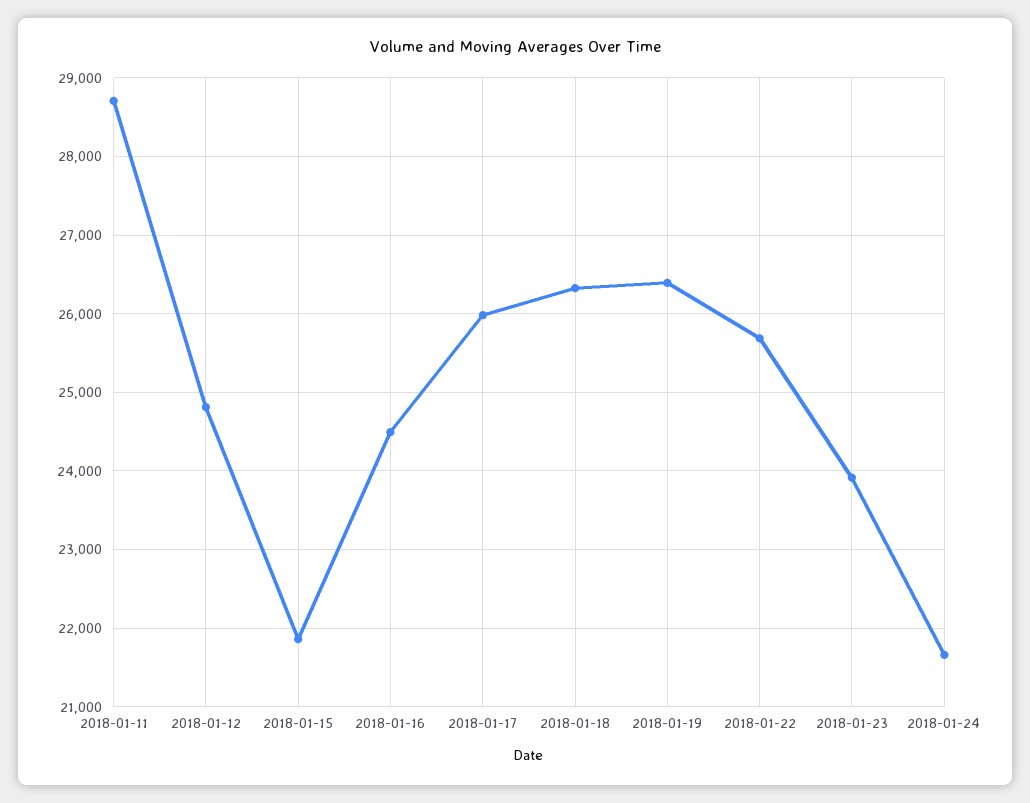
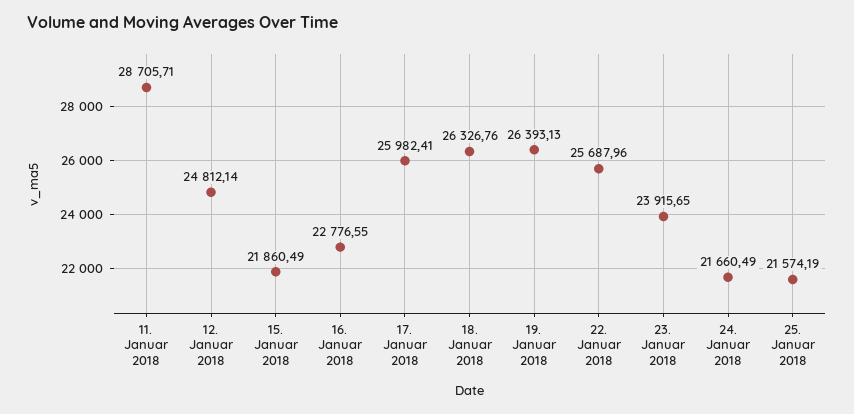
2018-01-16: 24500 -> 22776.55
25. Januar 2018: none -> 21574.19

